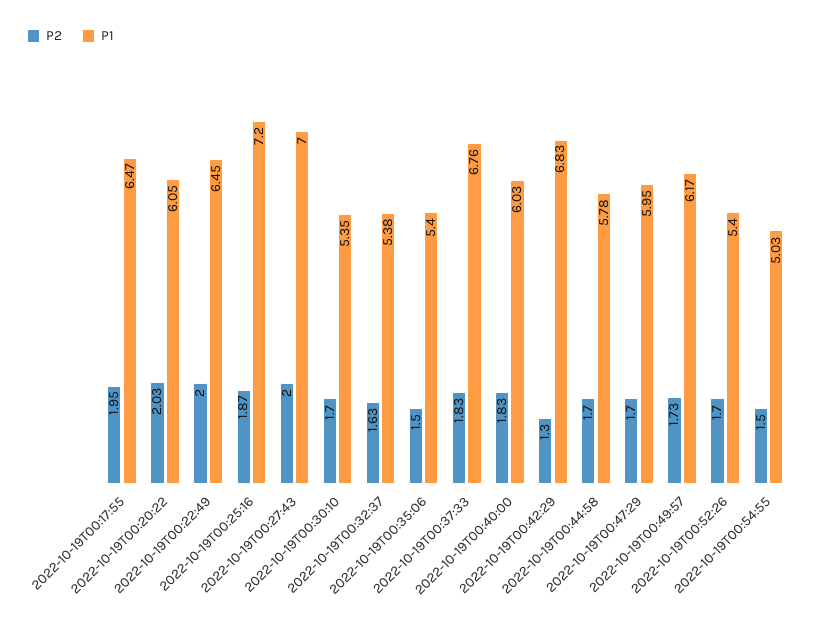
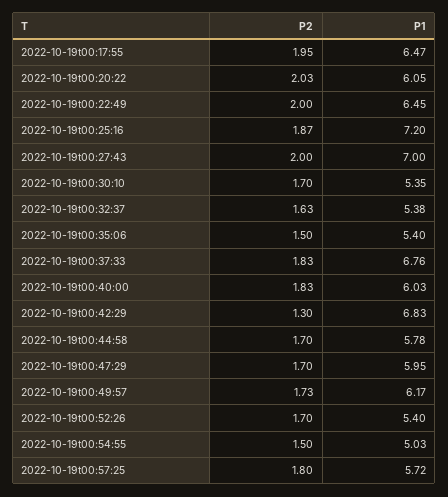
P2, 2022-10-19t00:57:25: none -> 1.8
P1, 2022-10-19t00:57:25: none -> 5.72

